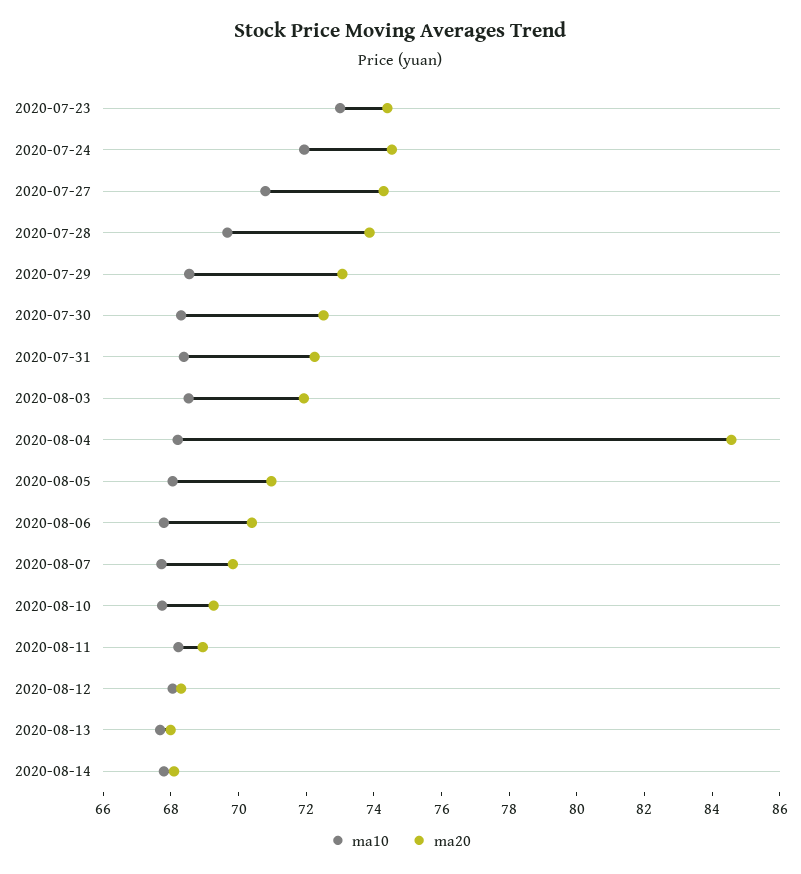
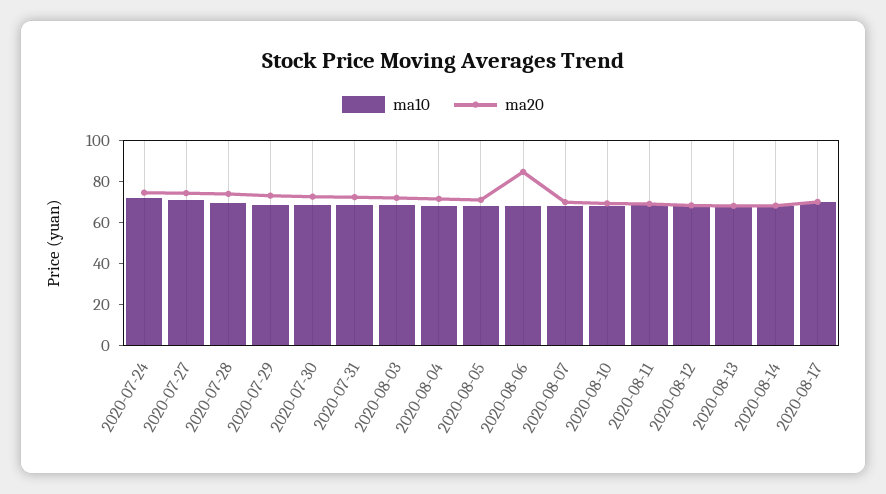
ma10, 2020-07-23: 73 -> none
ma20, 2020-07-23: 74.5 -> none
ma20, 2020-08-04: 84.5 -> 70
ma20, 2020-08-06: 70.5 -> 85
ma10, 2020-08-17: none -> 70
ma20, 2020-08-17: none -> 70

